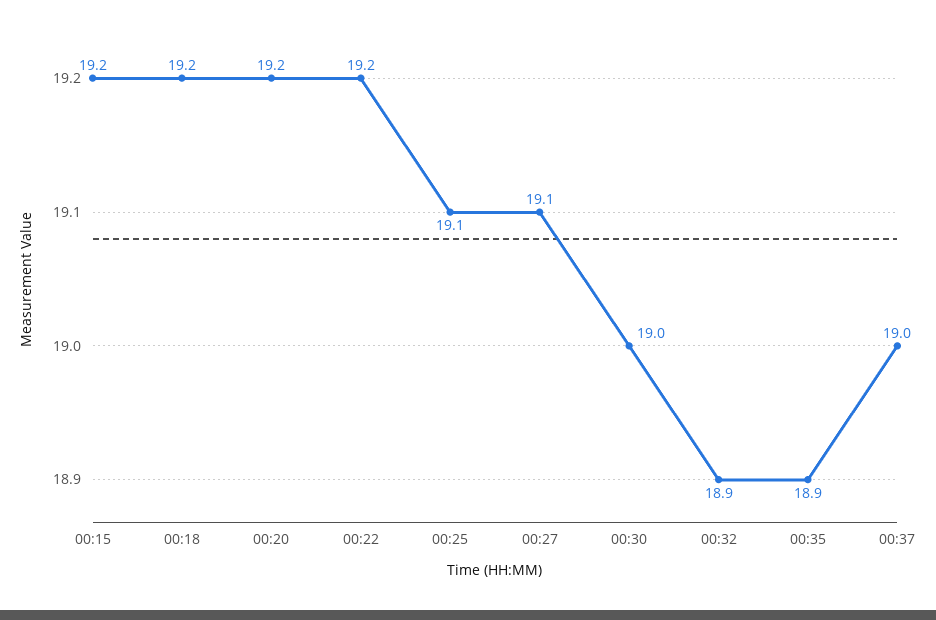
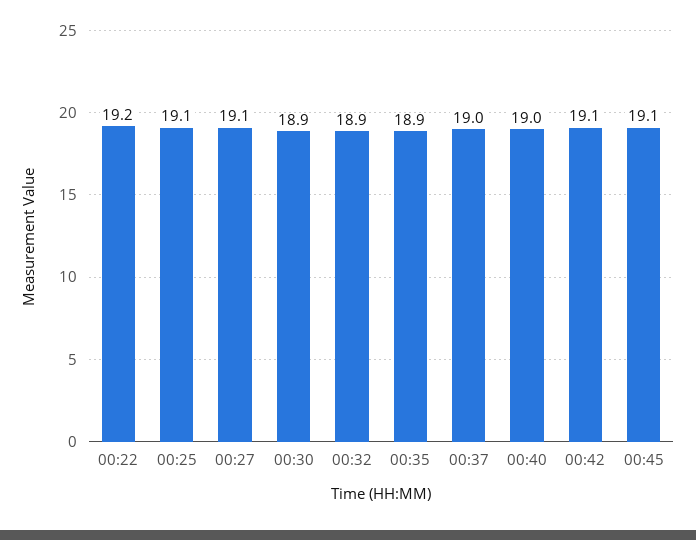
00:15: 19.2 -> none
00:18: 19.2 -> none
00:20: 19.2 -> none
00:30: 19 -> 18.9
00:40: none -> 19
00:42: none -> 19.1
00:45: none -> 19.1

